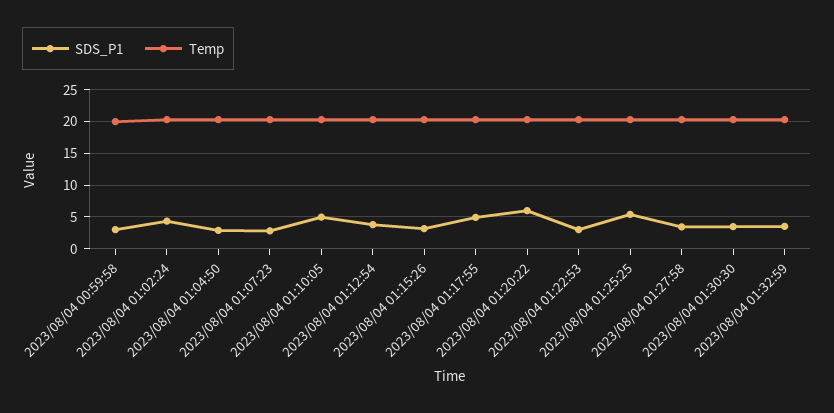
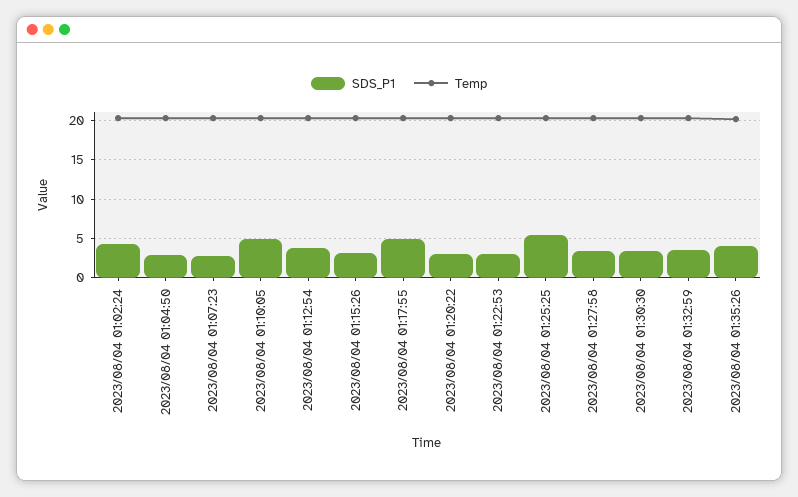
SDS_P1, 2023/08/04 00:59:58: 3 -> none
Temp, 2023/08/04 00:59:58: 20 -> none
SDS_P1, 2023/08/04 01:20:22: 6 -> 3
SDS_P1, 2023/08/04 01:35:26: none -> 4
Temp, 2023/08/04 01:35:26: none -> 20

